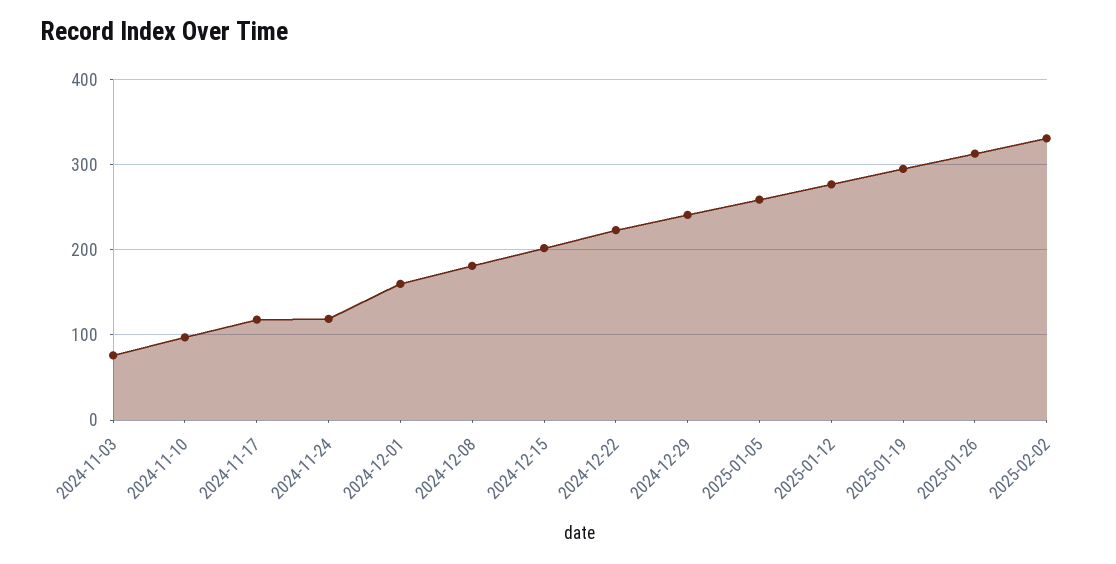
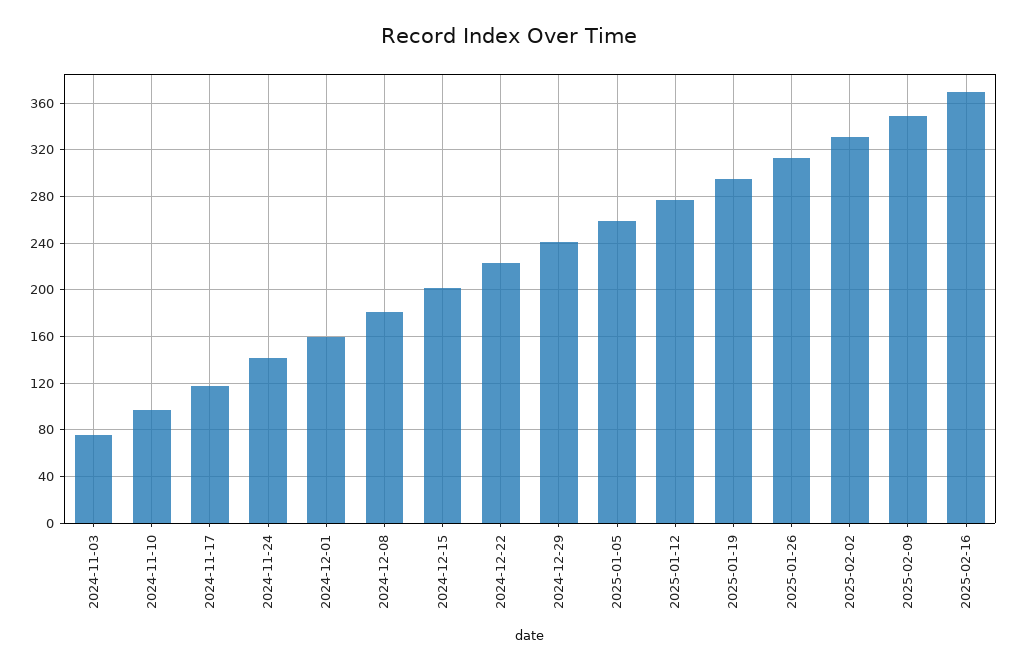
2024-11-24: 120 -> 140
2025-02-09: none -> 350
2025-02-16: none -> 370

